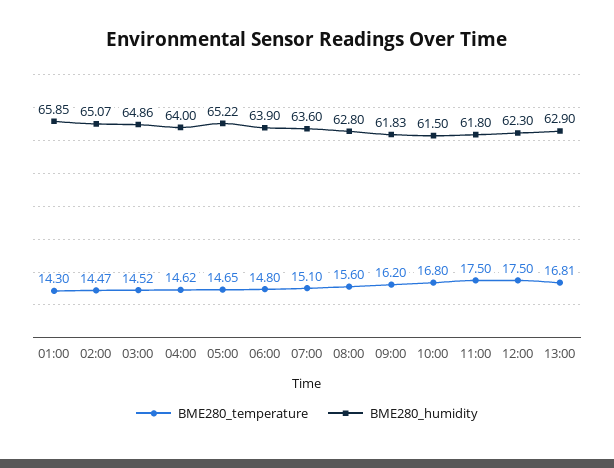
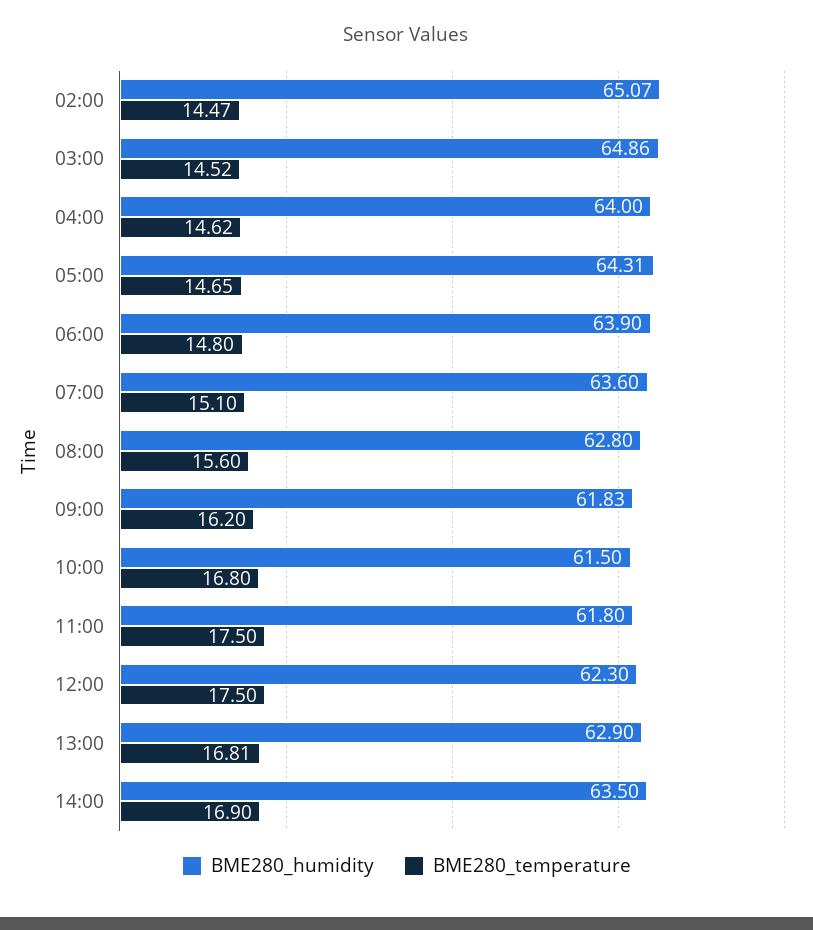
BME280_temperature, 01:00: 14.3 -> none
BME280_humidity, 01:00: 65.85 -> none
BME280_humidity, 05:00: 65.22 -> 64.31
BME280_humidity, 14:00: none -> 63.5
BME280_temperature, 14:00: none -> 16.9

